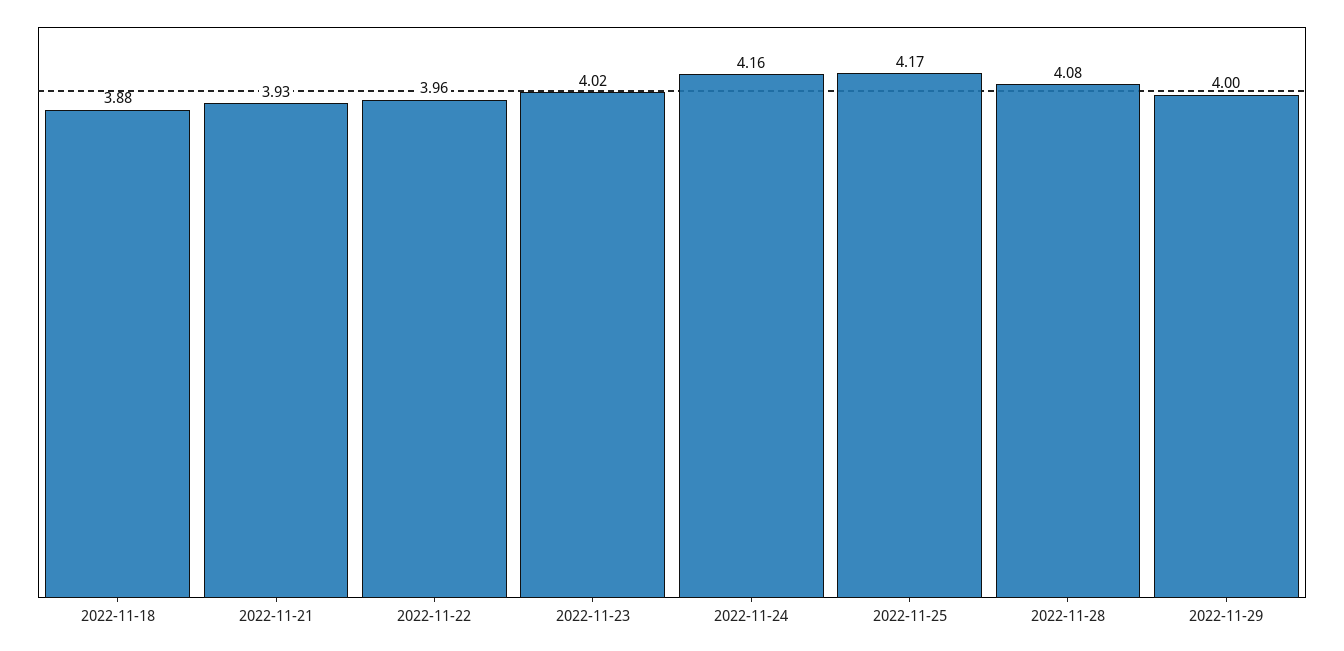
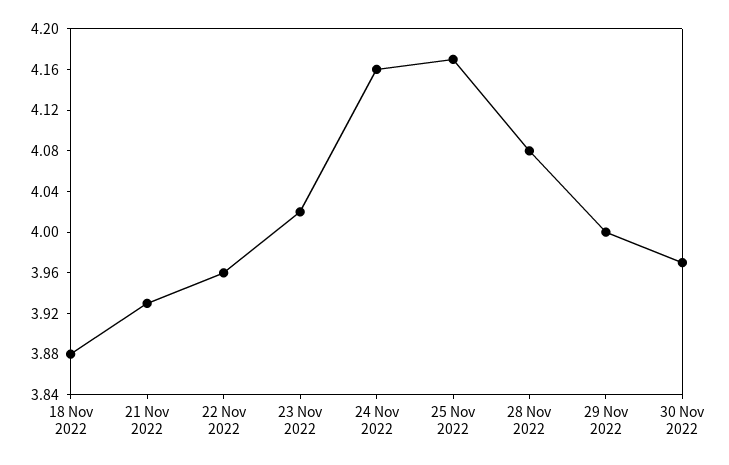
30 Nov 2022: none -> 3.97

